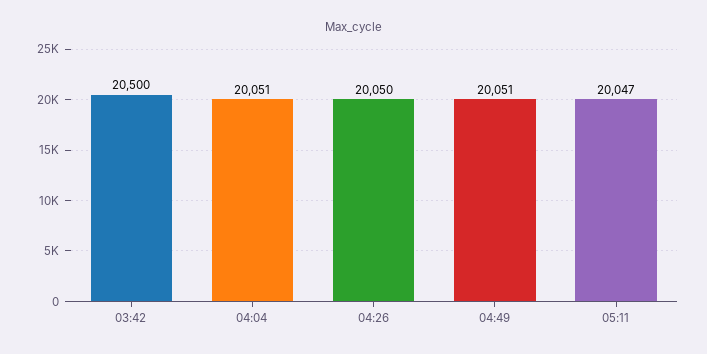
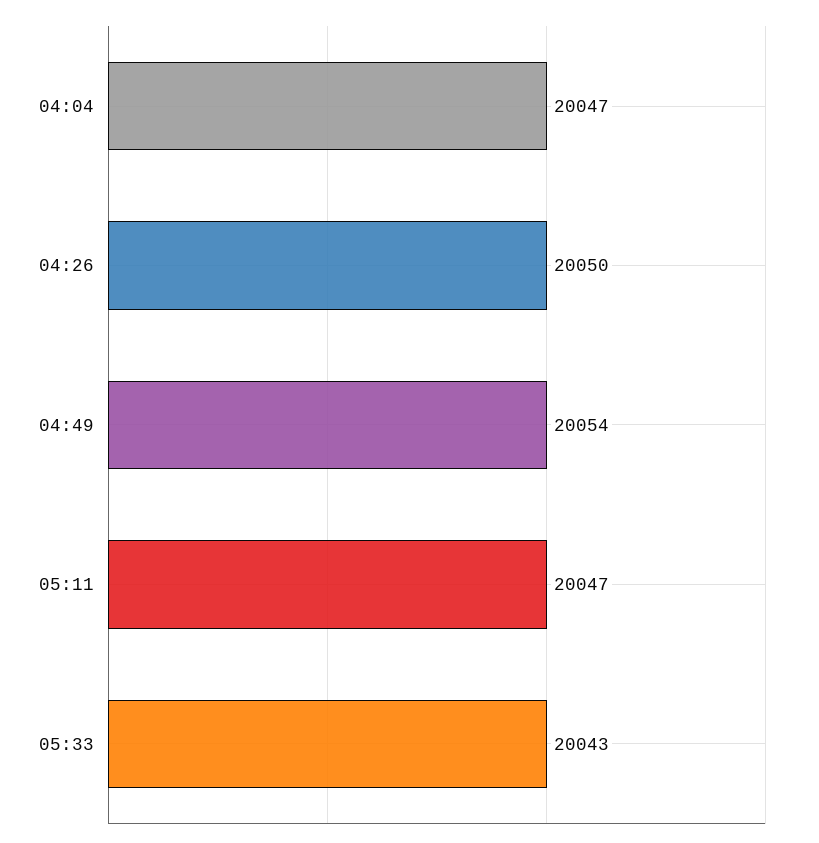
03:42: 20500 -> none
04:04: 20051 -> 20047
04:49: 20051 -> 20054
05:33: none -> 20043

